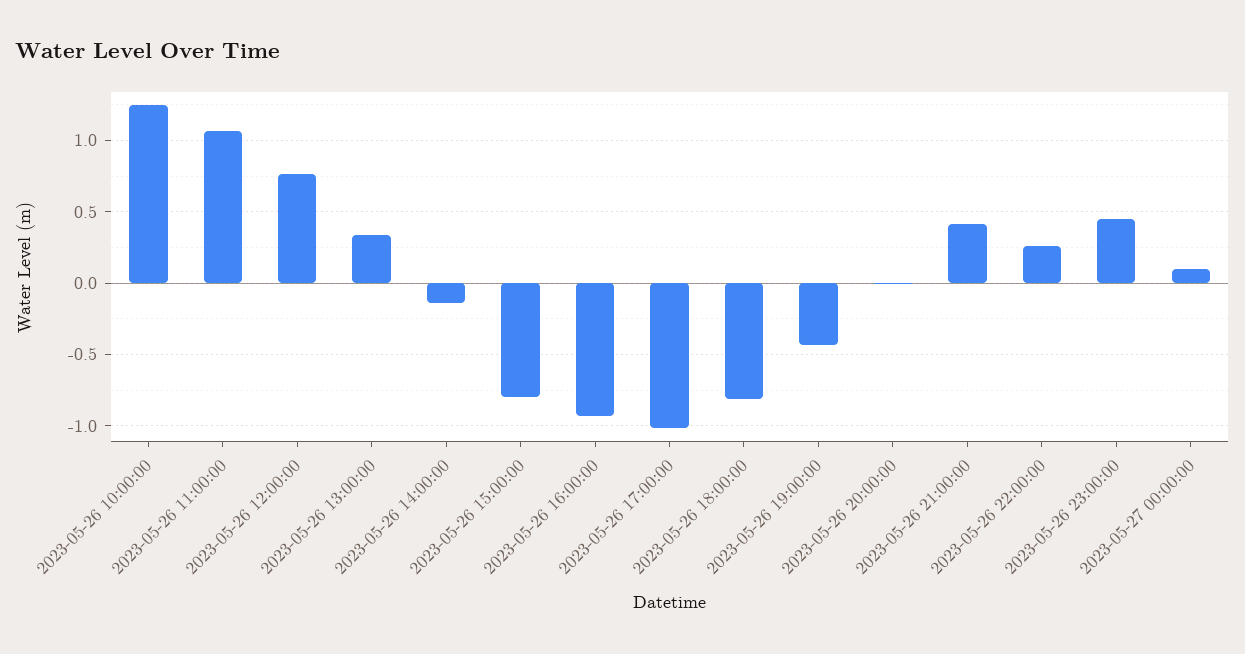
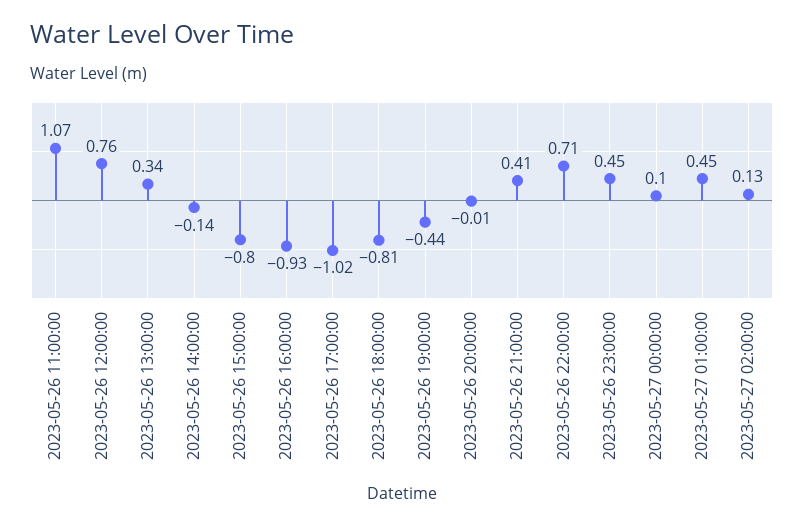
2023-05-26 10:00:00: 1.25 -> none
2023-05-26 22:00:00: 0.25 -> 0.71
2023-05-27 01:00:00: none -> 0.45
2023-05-27 02:00:00: none -> 0.13

